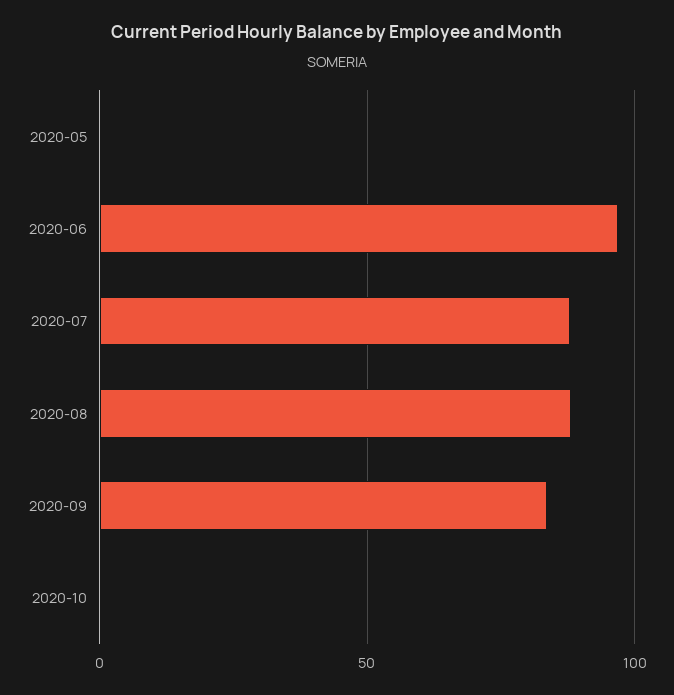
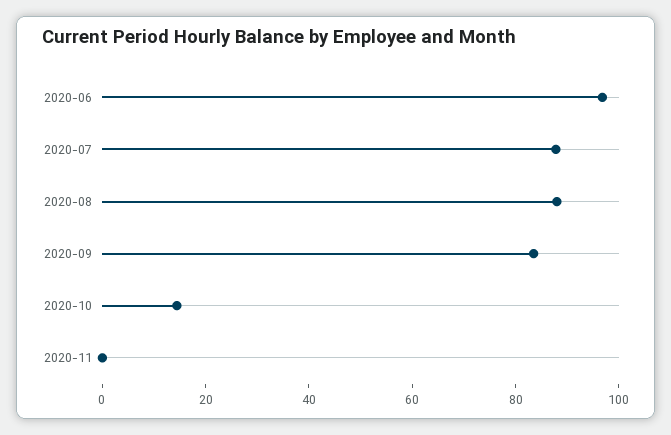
2020-05: 0 -> none
2020-10: 0 -> 15
2020-11: none -> 0

